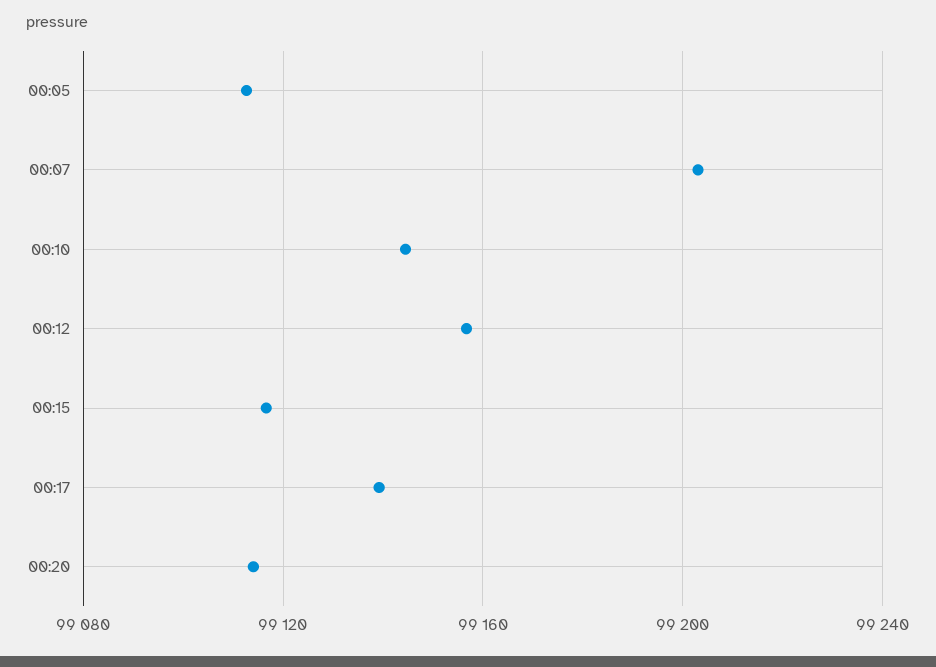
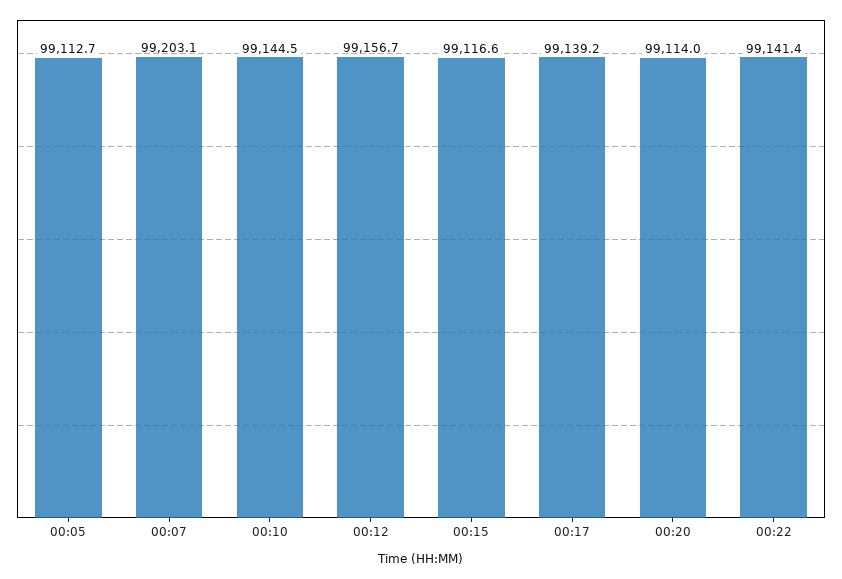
00:22: none -> 99141.4

